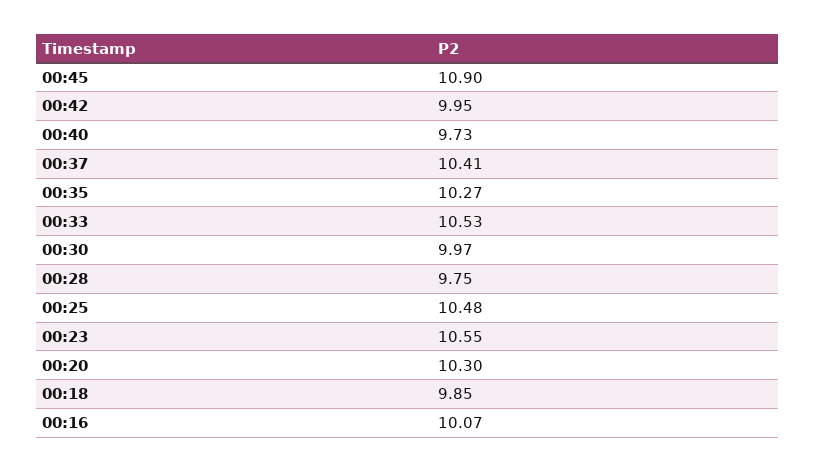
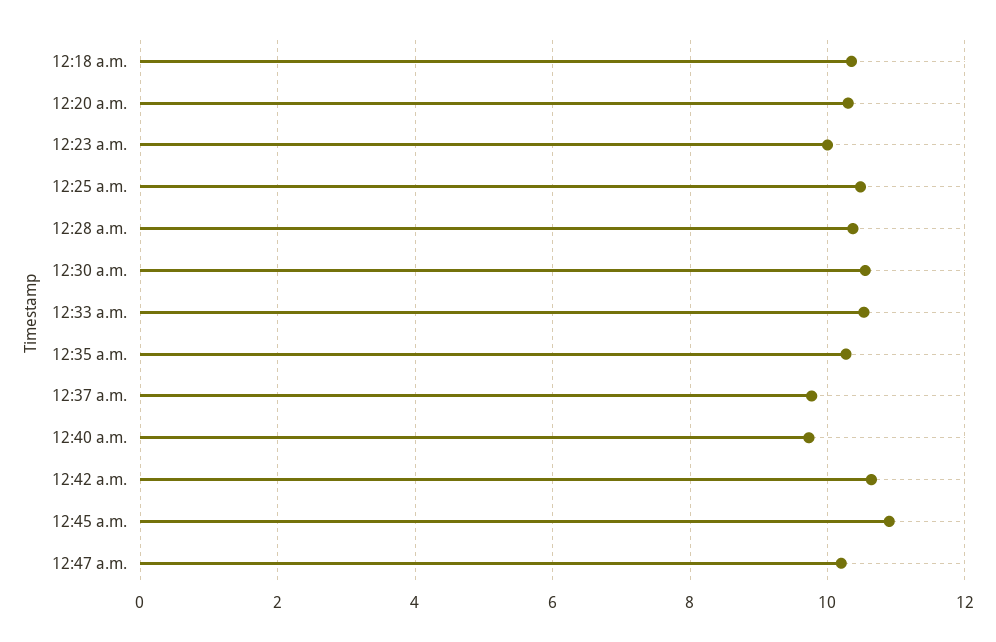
00:42: 9.95 -> 10.6
00:37: 10.41 -> 9.8
00:30: 9.97 -> 10.6
00:28: 9.75 -> 10.4
00:23: 10.55 -> 10
00:18: 9.85 -> 10.4
00:16: 10.07 -> none
12:47 a.m.: none -> 10.2

